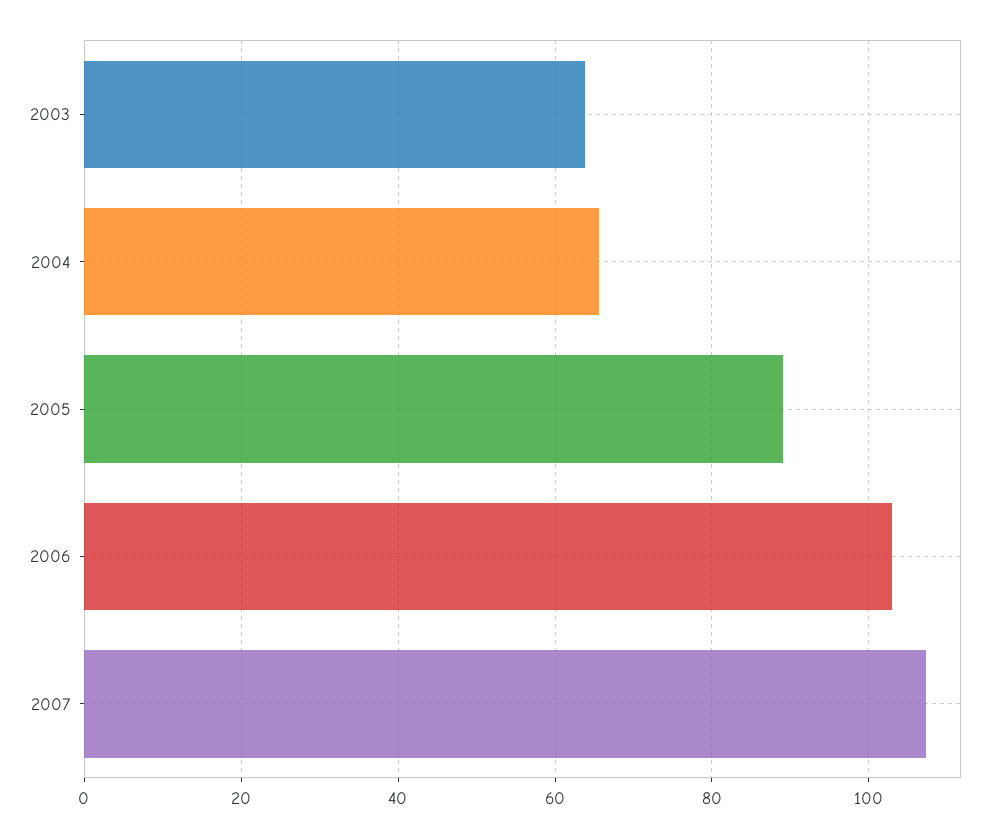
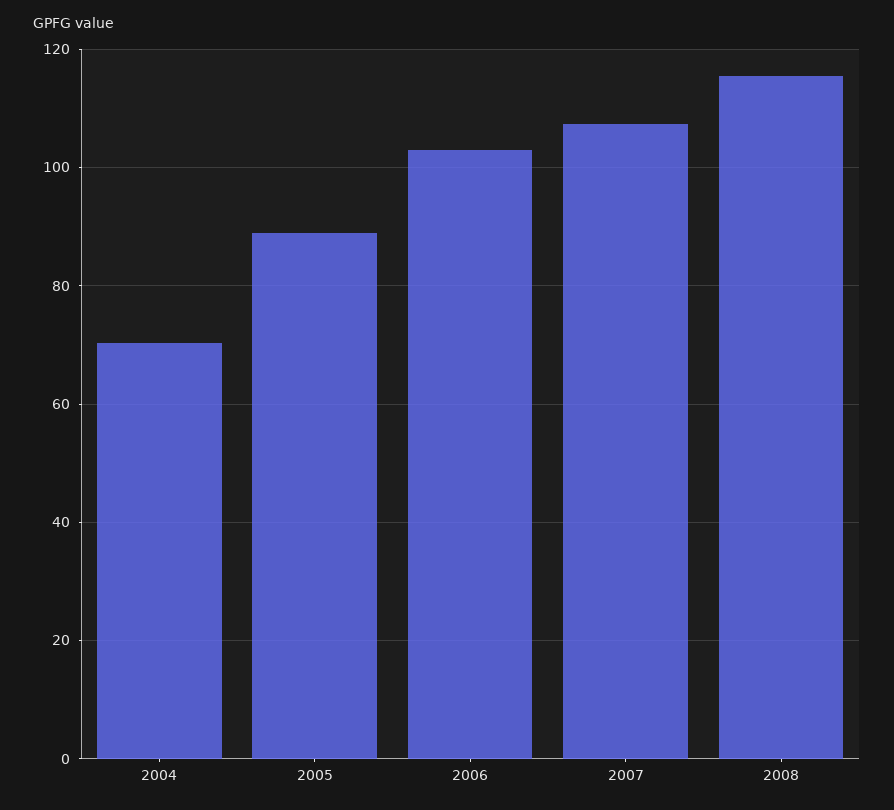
2003: 64 -> none
2004: 66 -> 70
2008: none -> 116

